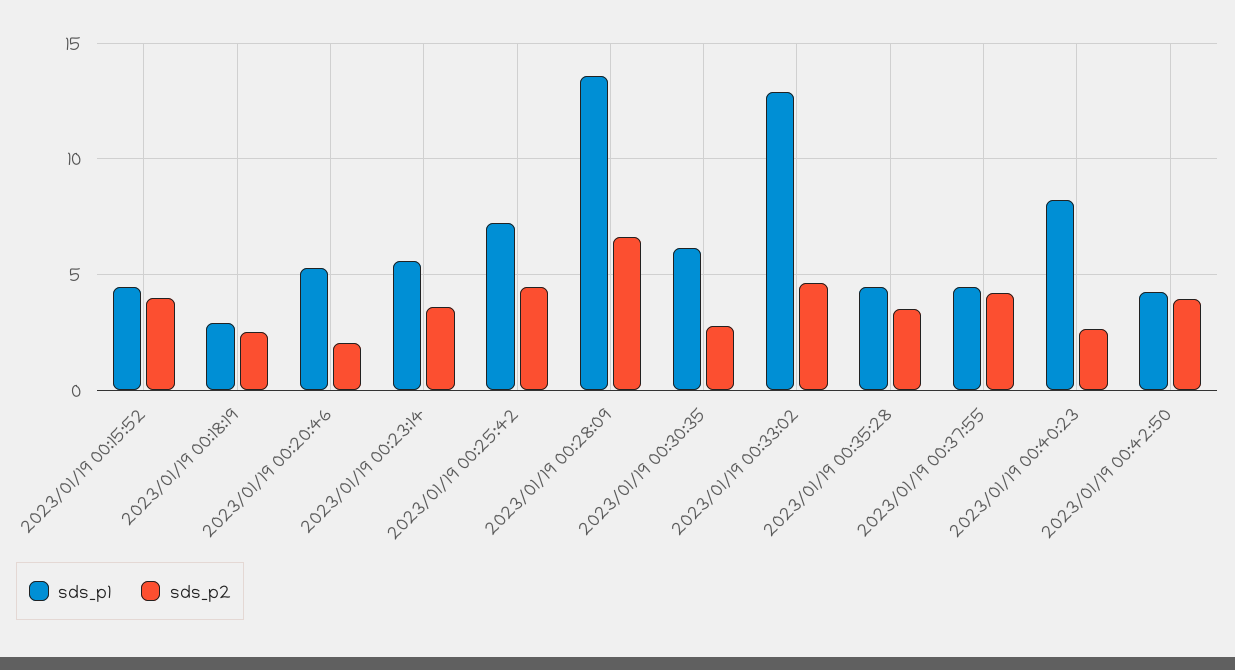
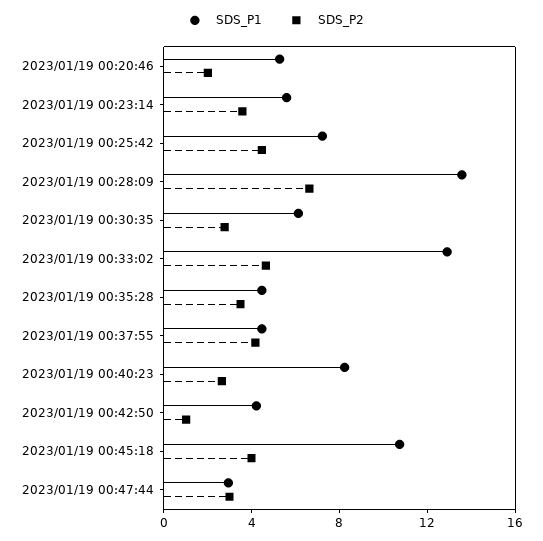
sds_p1, 2023/01/19 00:15:52: 4.5 -> none
sds_p2, 2023/01/19 00:15:52: 4 -> none
sds_p1, 2023/01/19 00:18:19: 3 -> none
sds_p2, 2023/01/19 00:18:19: 2.5 -> none
sds_p2, 2023/01/19 00:42:50: 4 -> 1
sds_p1, 2023/01/19 00:45:18: none -> 11
sds_p2, 2023/01/19 00:45:18: none -> 4
sds_p1, 2023/01/19 00:47:44: none -> 3
sds_p2, 2023/01/19 00:47:44: none -> 3

